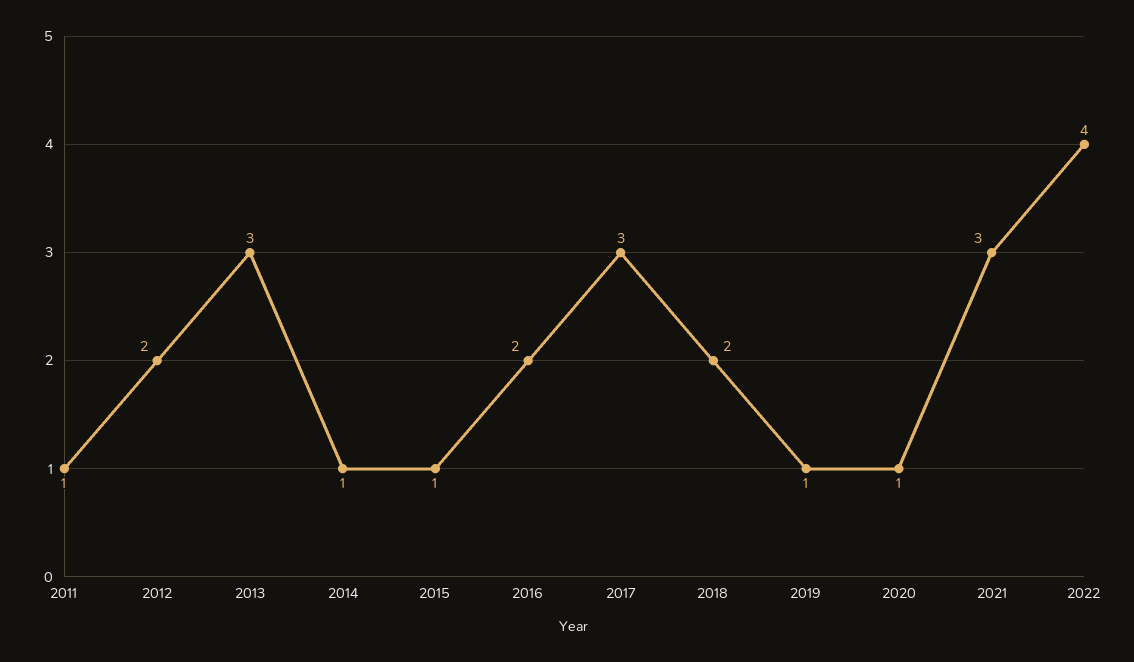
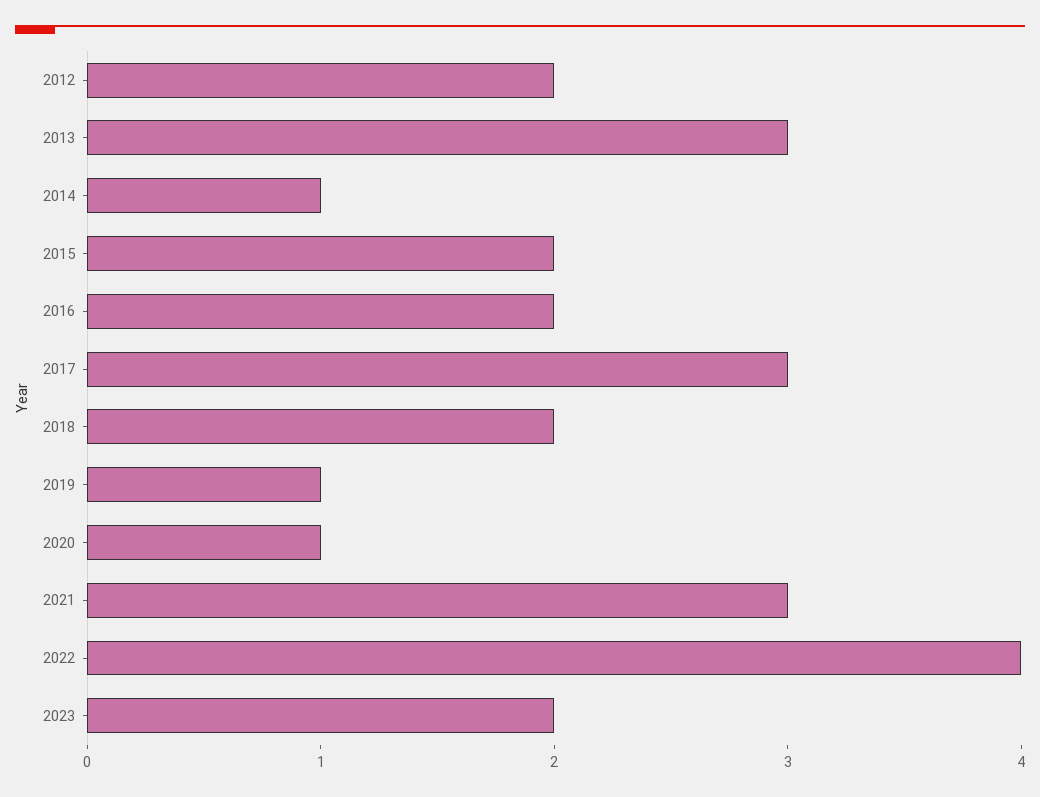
2011: 1 -> none
2015: 1 -> 2
2023: none -> 2

